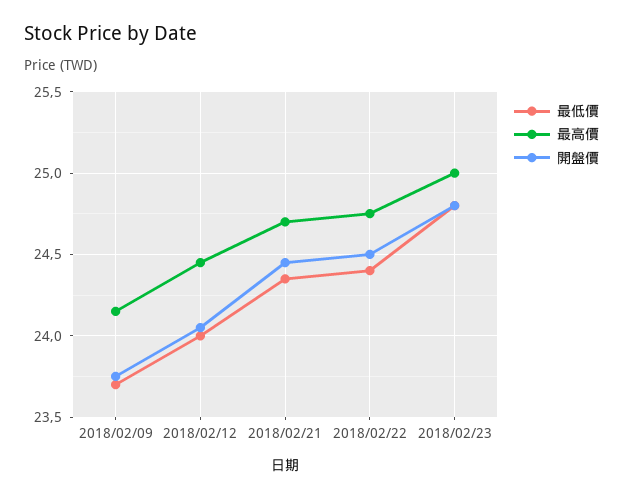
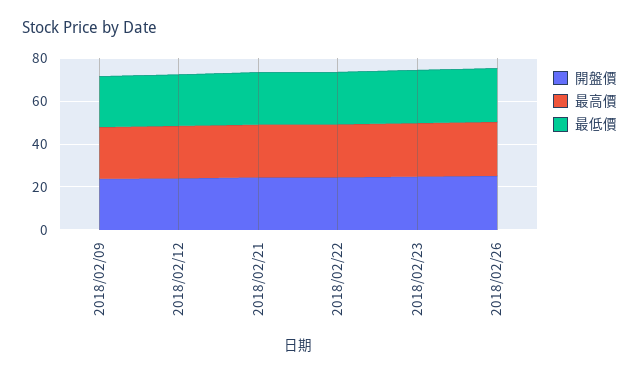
開盤價, 2018/02/26: none -> 25
最高價, 2018/02/26: none -> 25
最低價, 2018/02/26: none -> 25

